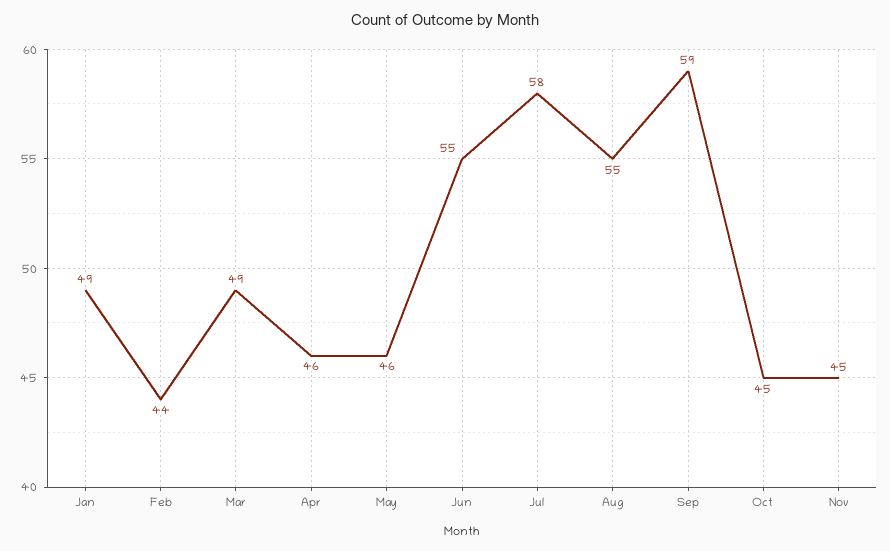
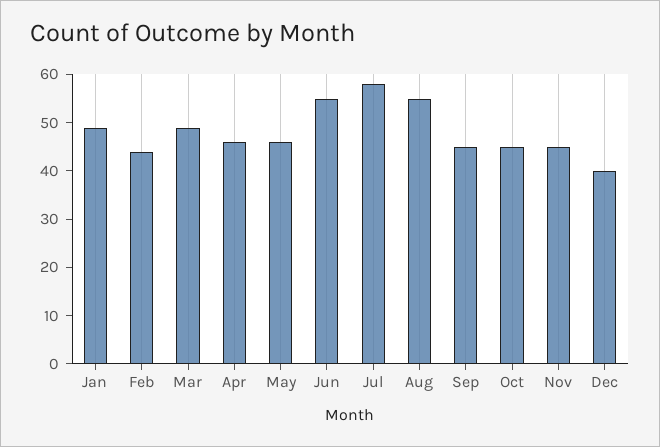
Sep: 59 -> 45
Dec: none -> 40

